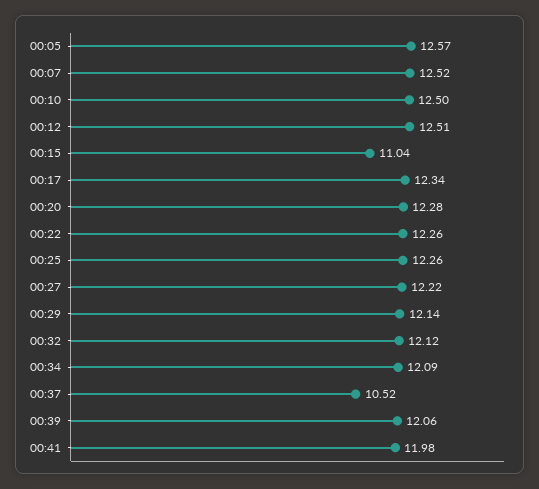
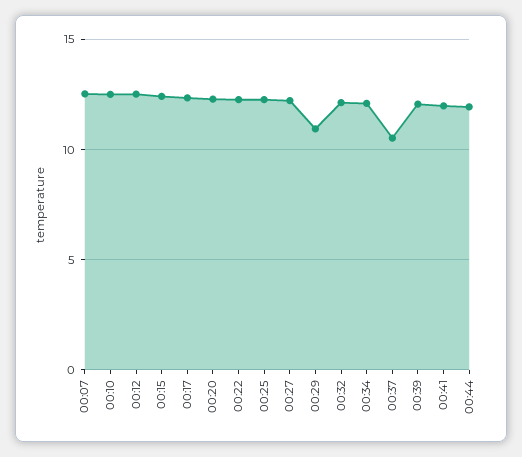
00:05: 12.57 -> none
00:15: 11.04 -> 12.5
00:29: 12.14 -> 11
00:44: none -> 12

